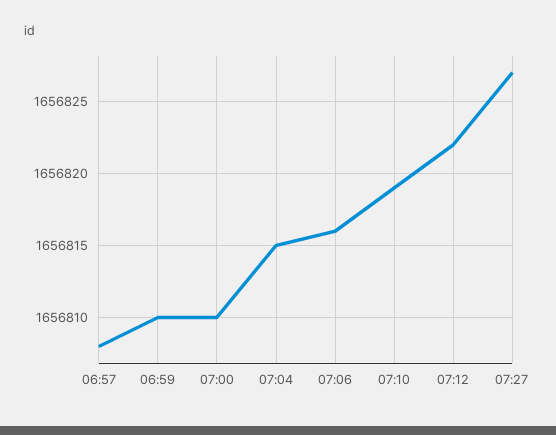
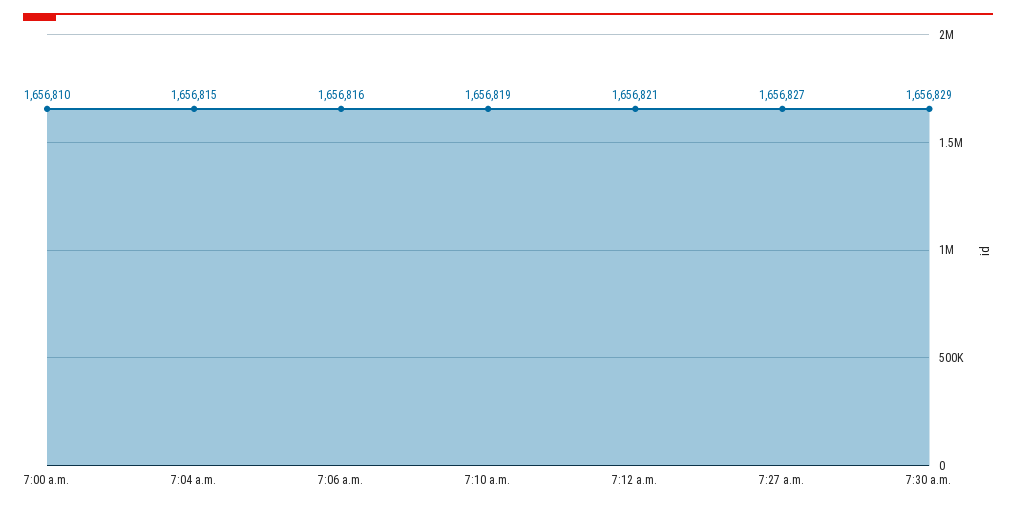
06:57: 1656808 -> none
06:59: 1656810 -> none
07:12: 1656822 -> 1656821
7:30 a.m.: none -> 1656829

